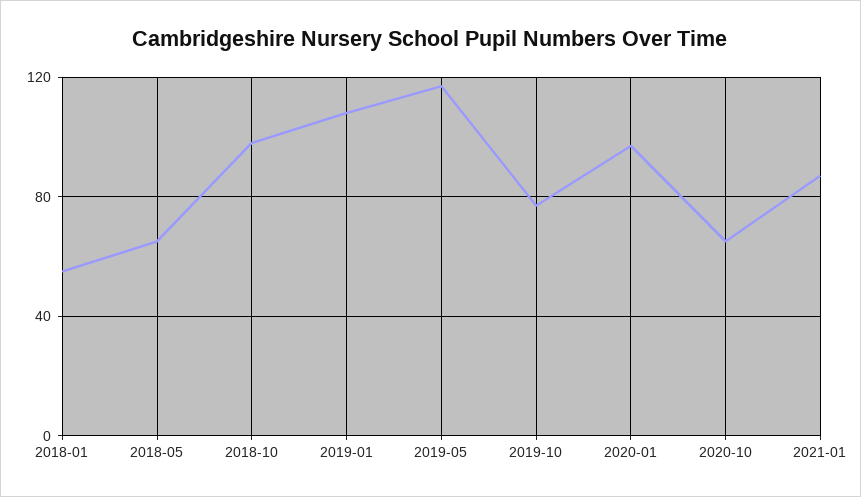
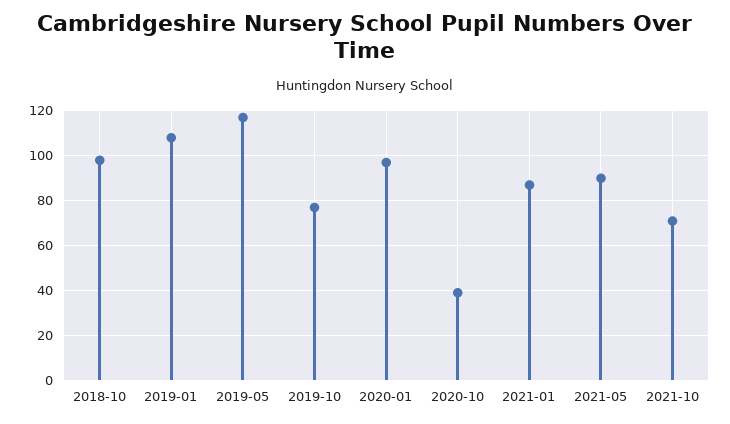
2018-01: 55 -> none
2018-05: 65 -> none
2020-10: 65 -> 40
2021-05: none -> 90
2021-10: none -> 70

